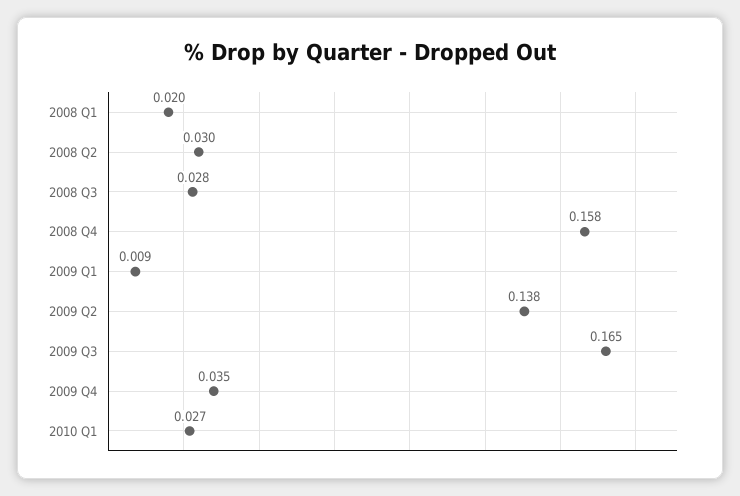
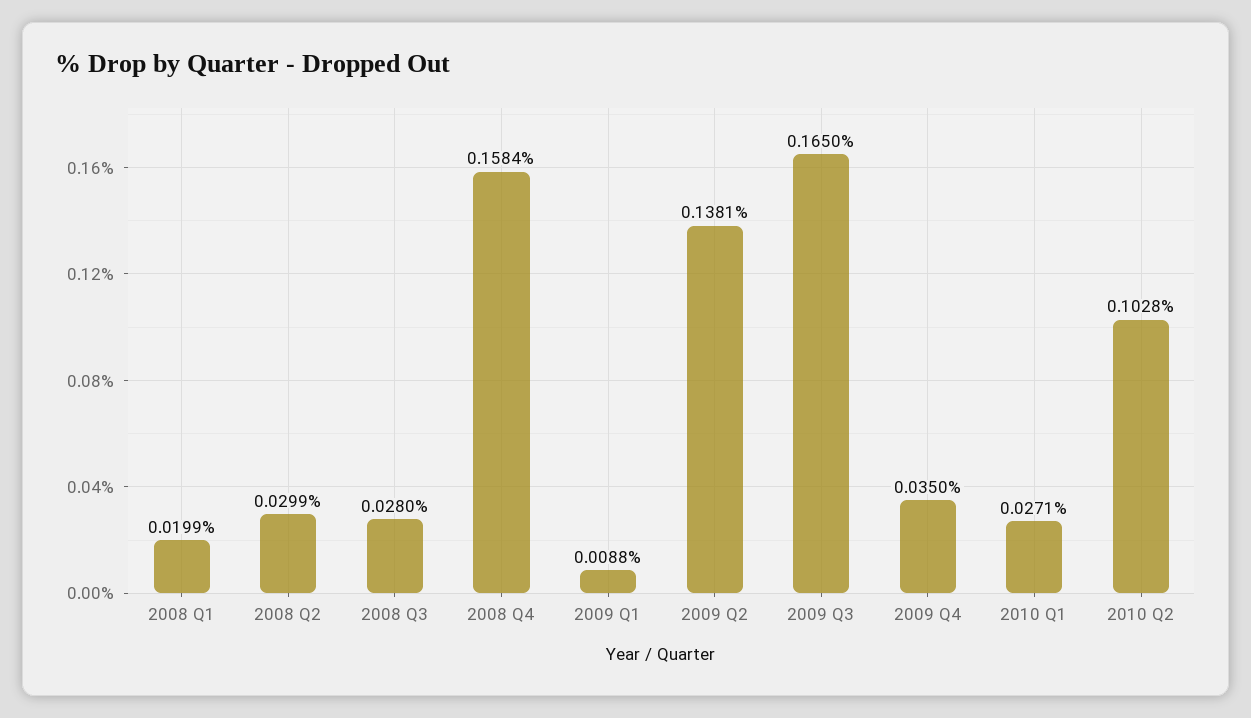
2010 Q2: none -> 0.1028

